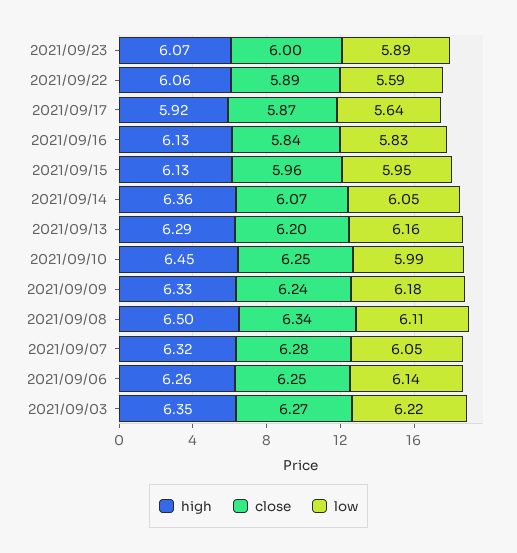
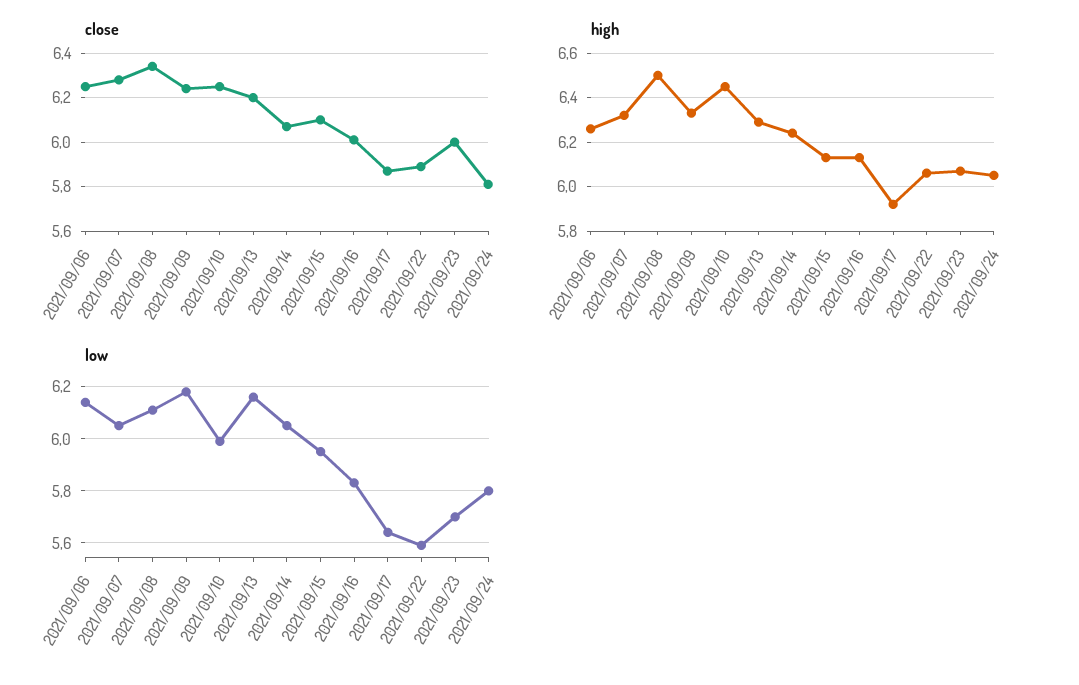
low, 2021/09/23: 5.89 -> 5.7
close, 2021/09/16: 5.84 -> 6
close, 2021/09/15: 5.96 -> 6.1
high, 2021/09/14: 6.36 -> 6.25
high, 2021/09/03: 6.35 -> none
close, 2021/09/03: 6.27 -> none
low, 2021/09/03: 6.22 -> none
close, 2021/09/24: none -> 5.8
high, 2021/09/24: none -> 6.05
low, 2021/09/24: none -> 5.8

